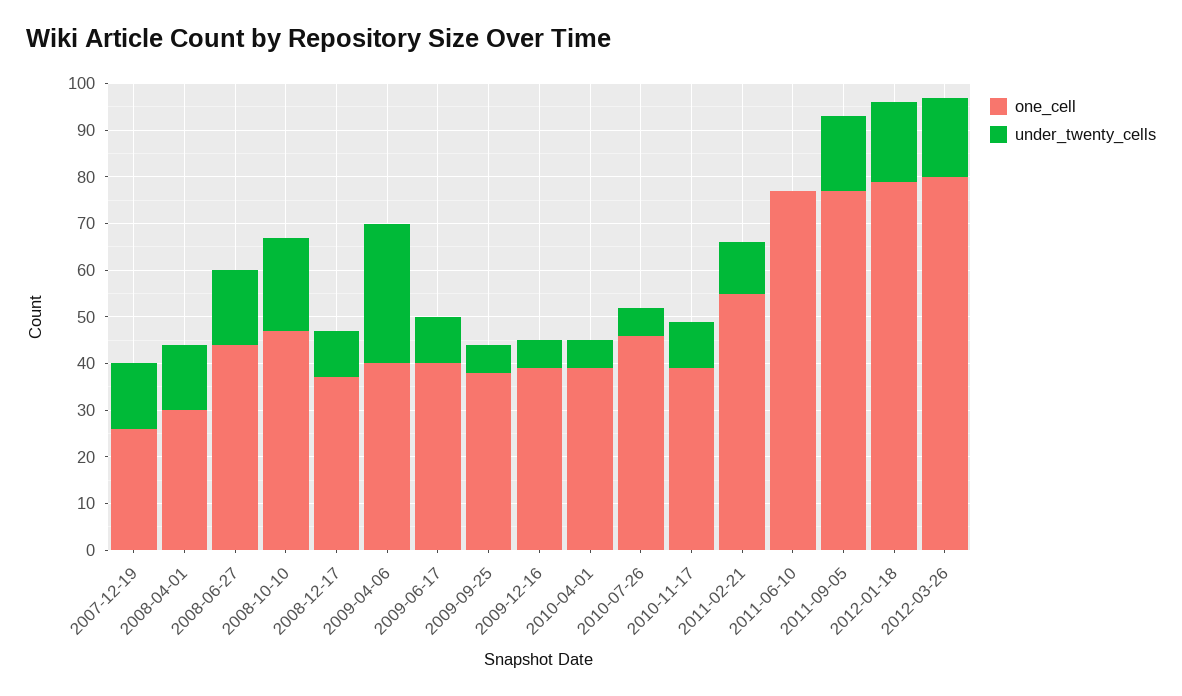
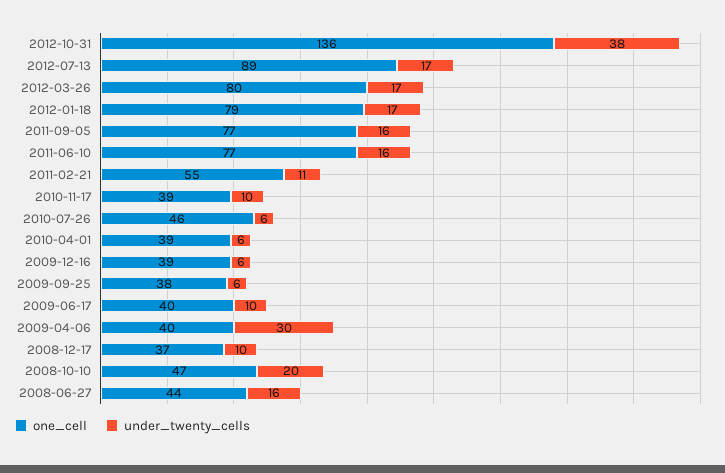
one_cell, 2007-12-19: 25 -> none
under_twenty_cells, 2007-12-19: 15 -> none
one_cell, 2008-04-01: 30 -> none
under_twenty_cells, 2008-04-01: 15 -> none
under_twenty_cells, 2011-06-10: 0 -> 16
one_cell, 2012-10-31: none -> 136
under_twenty_cells, 2012-10-31: none -> 38
one_cell, 2012-07-13: none -> 89
under_twenty_cells, 2012-07-13: none -> 17

